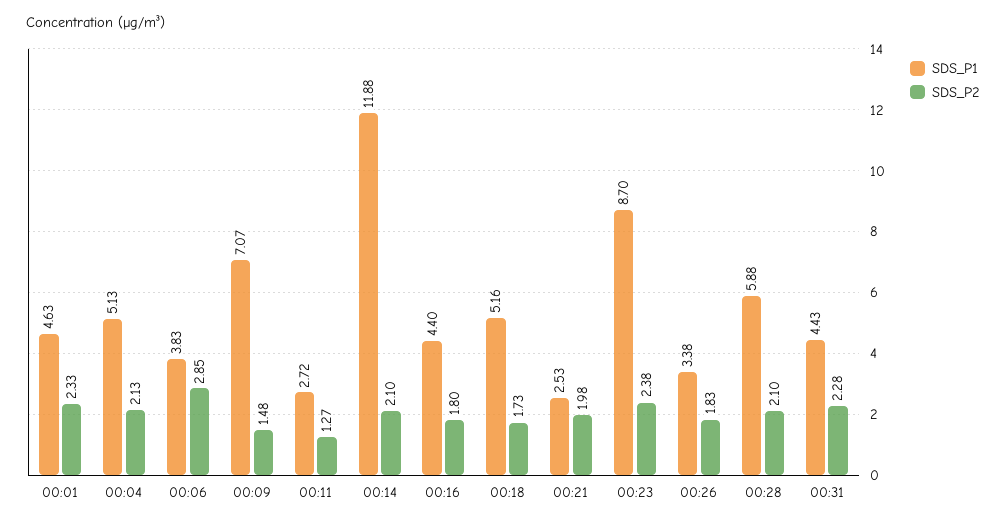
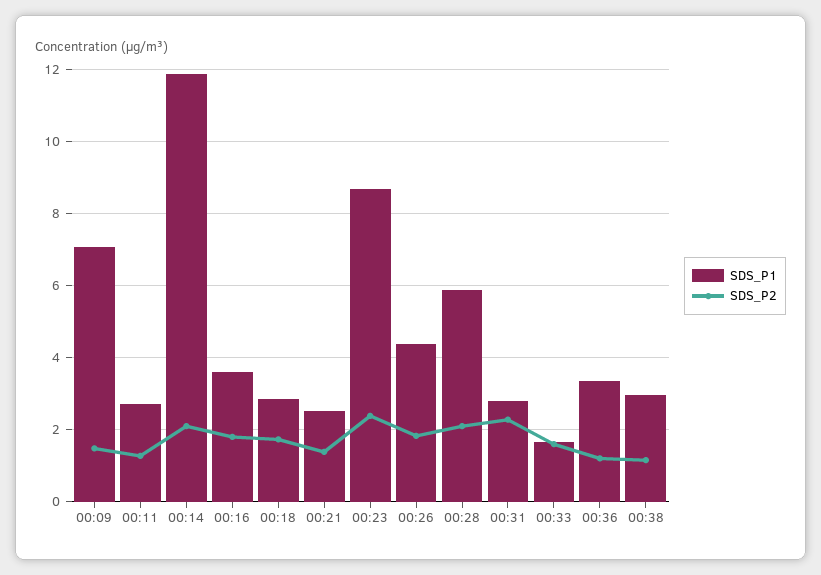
SDS_P1, 00:01: 4.63 -> none
SDS_P2, 00:01: 2.33 -> none
SDS_P1, 00:04: 5.13 -> none
SDS_P2, 00:04: 2.13 -> none
SDS_P1, 00:06: 3.83 -> none
SDS_P2, 00:06: 2.85 -> none
SDS_P1, 00:16: 4.4 -> 3.6
SDS_P1, 00:18: 5.16 -> 2.8
SDS_P2, 00:21: 1.98 -> 1.4
SDS_P1, 00:26: 3.38 -> 4.4
SDS_P1, 00:31: 4.43 -> 2.8
SDS_P1, 00:33: none -> 1.6
SDS_P2, 00:33: none -> 1.6
SDS_P1, 00:36: none -> 3.4
SDS_P2, 00:36: none -> 1.2
SDS_P1, 00:38: none -> 3
SDS_P2, 00:38: none -> 1.2

